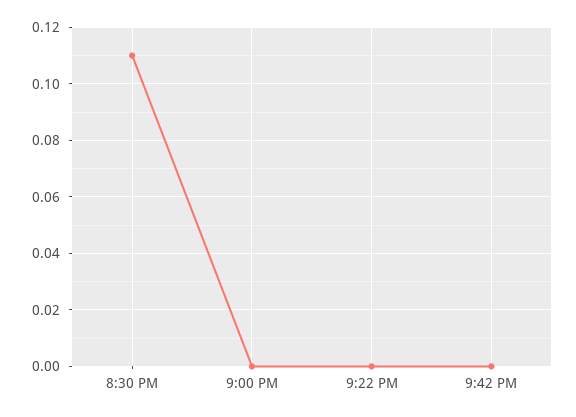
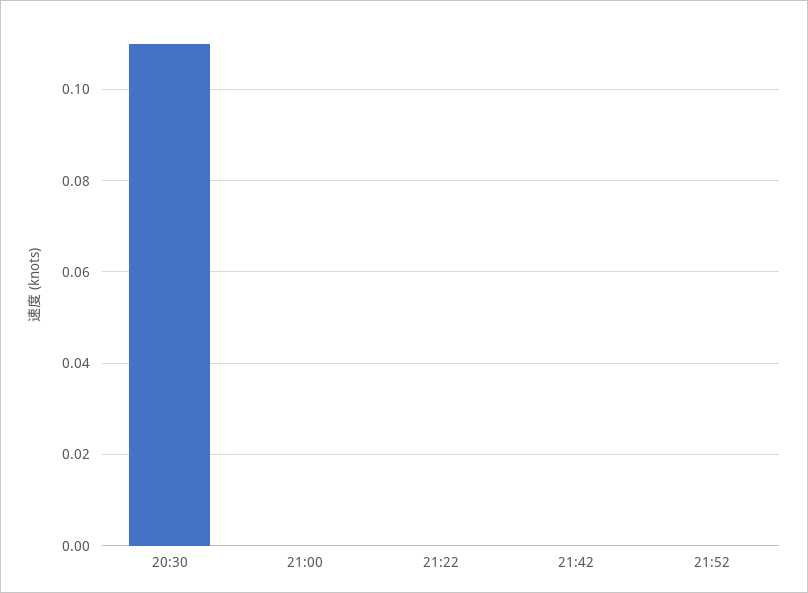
21:52: none -> 0

